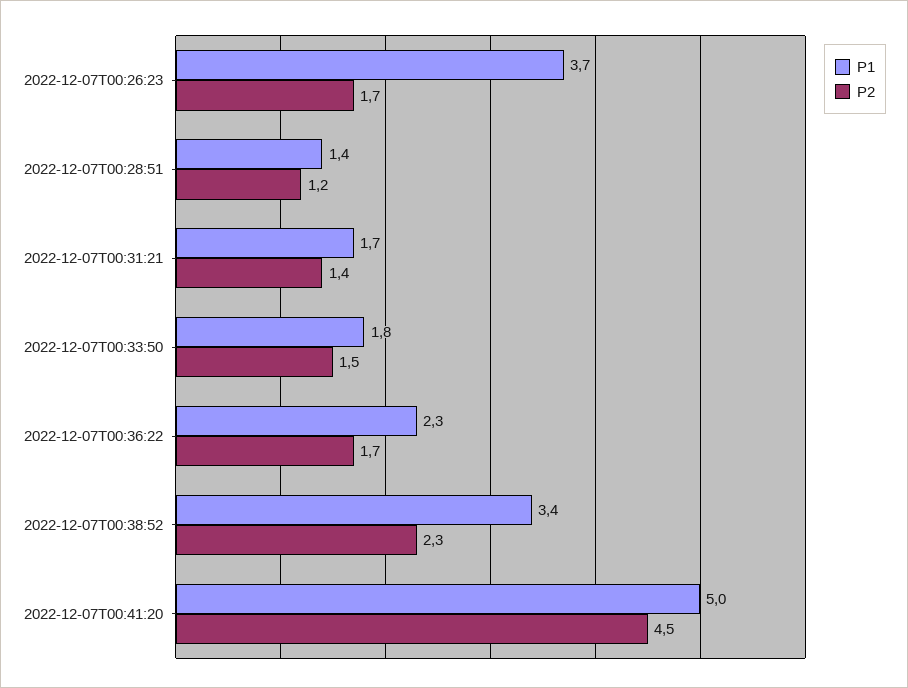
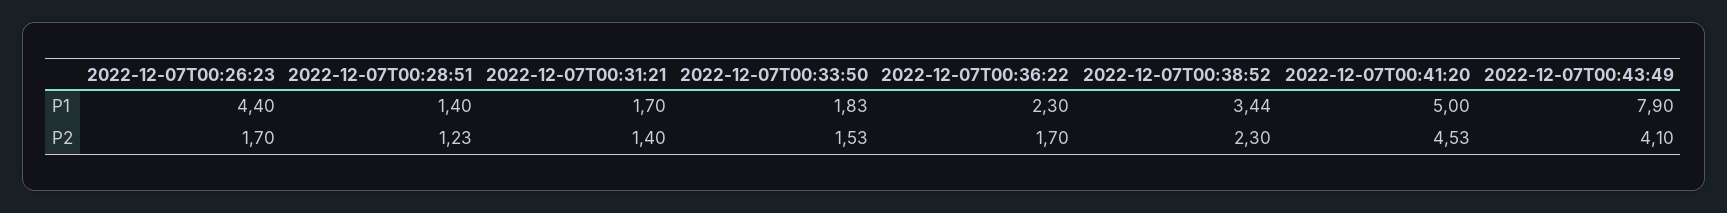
P1, 2022-12-07T00:26:23: 3.7 -> 4.4
P1, 2022-12-07T00:43:49: none -> 7.9
P2, 2022-12-07T00:43:49: none -> 4.1

